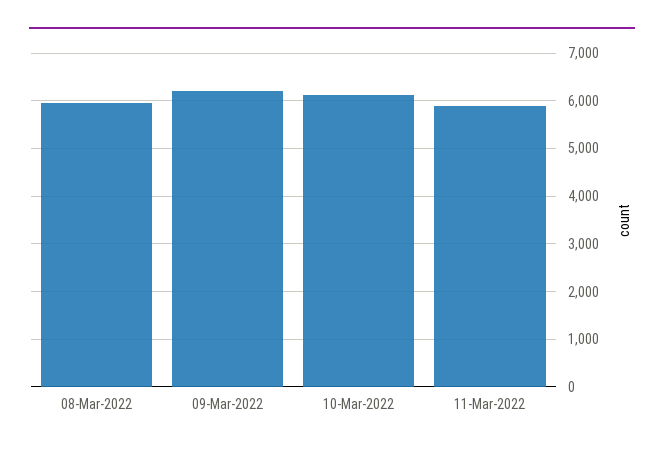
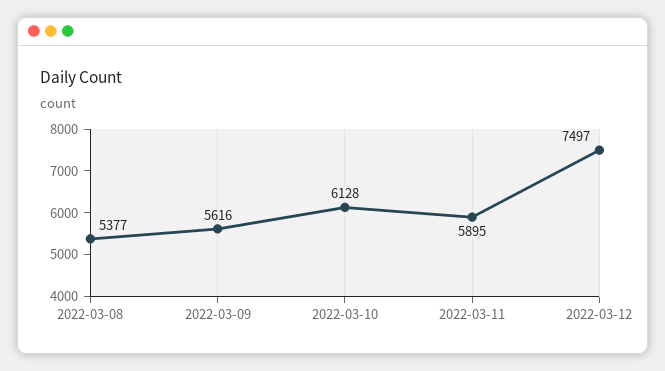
08-Mar-2022: 6000 -> 5377
09-Mar-2022: 6200 -> 5616
2022-03-12: none -> 7497

